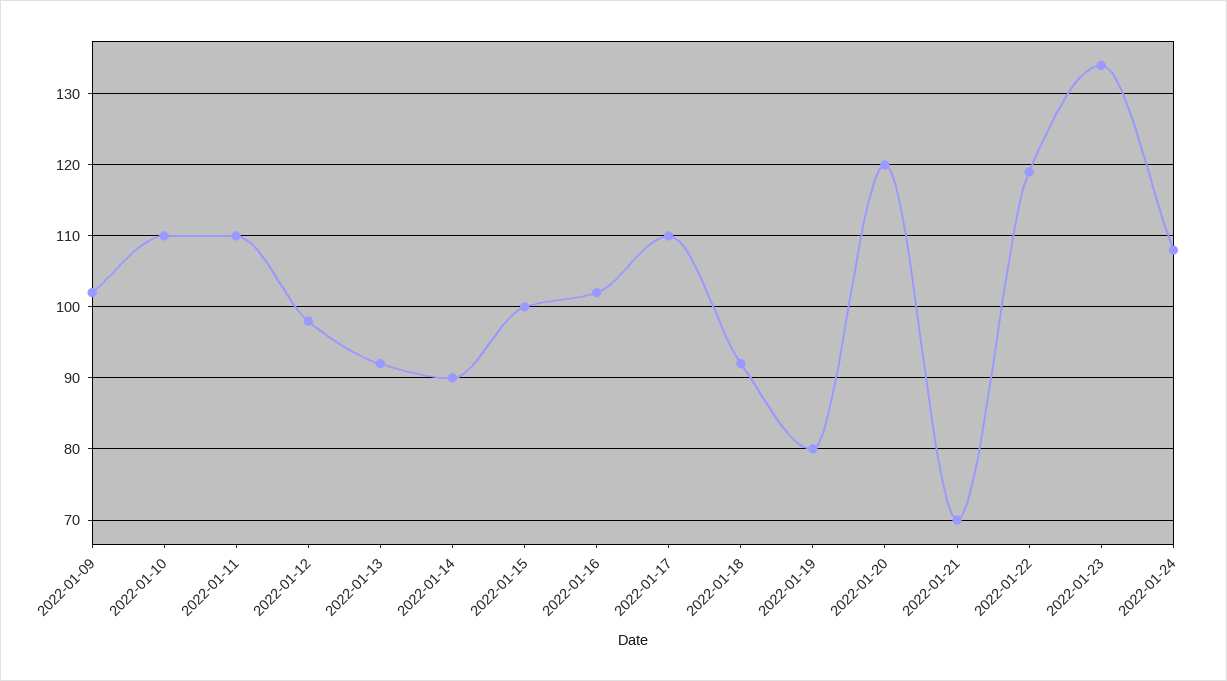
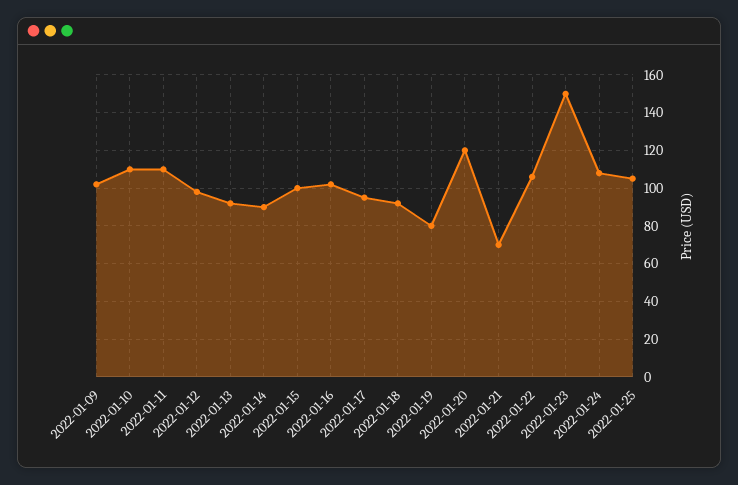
2022-01-17: 110 -> 95
2022-01-22: 119 -> 105
2022-01-23: 134 -> 150
2022-01-25: none -> 105

